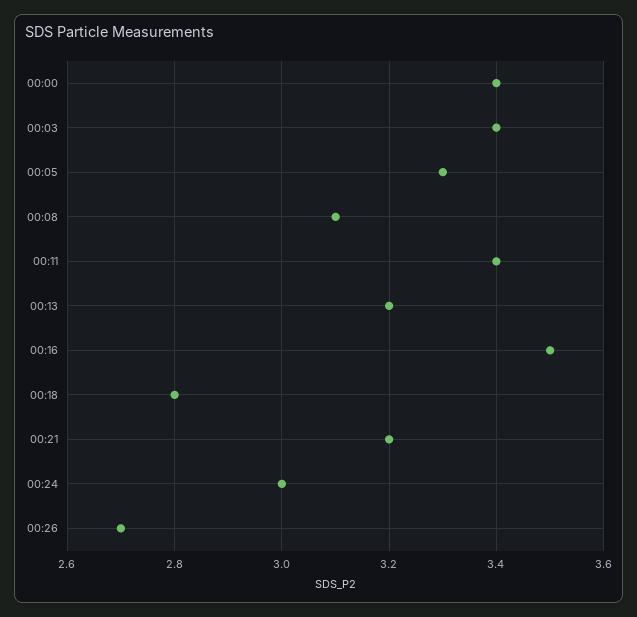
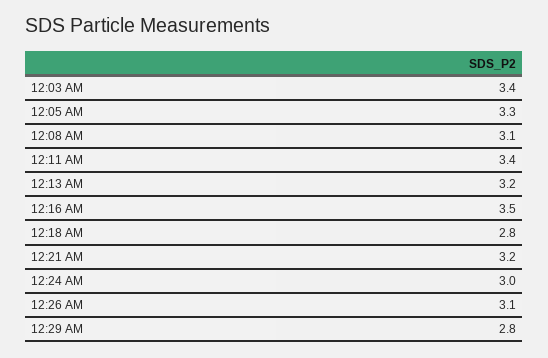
00:00: 3.4 -> none
00:26: 2.7 -> 3.1
12:29 AM: none -> 2.8

